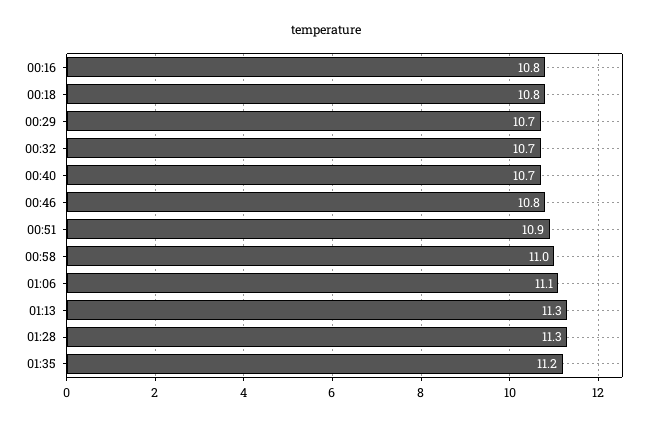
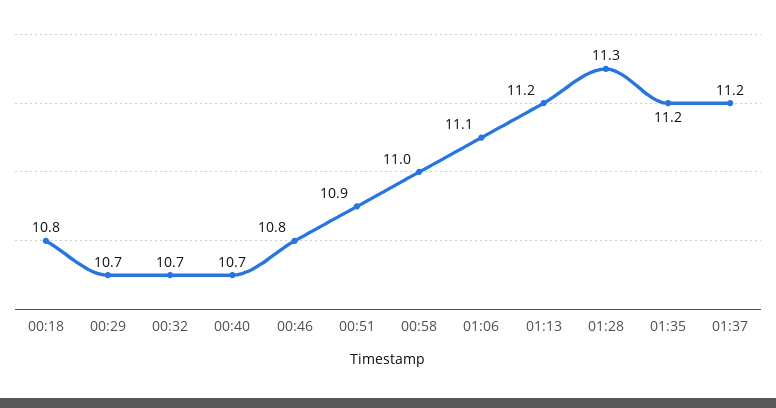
00:16: 10.8 -> none
01:13: 11.3 -> 11.2
01:37: none -> 11.2

